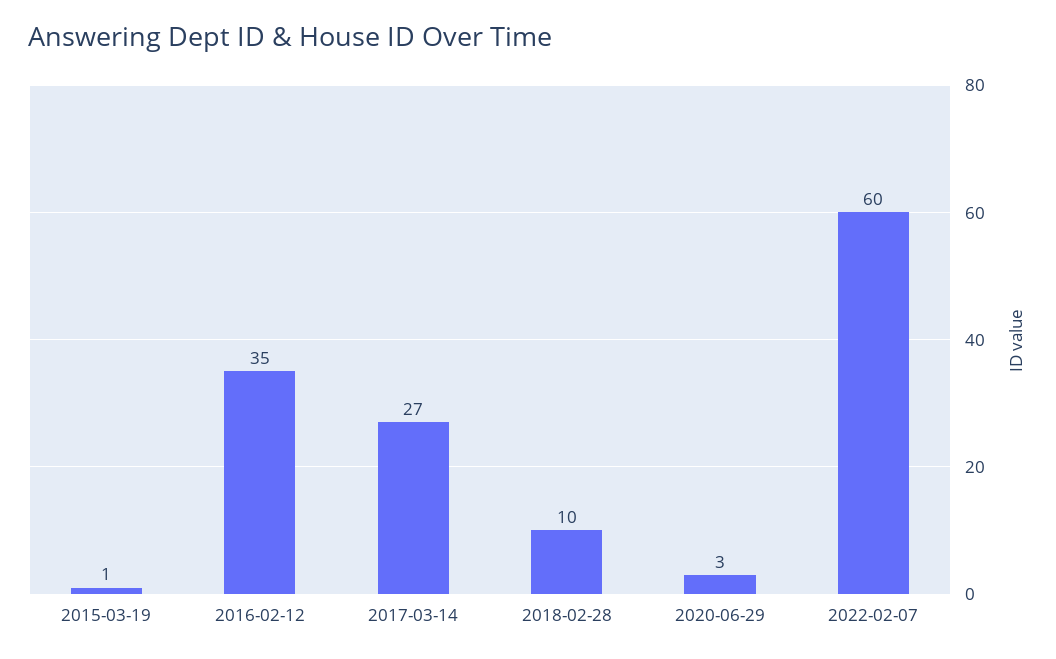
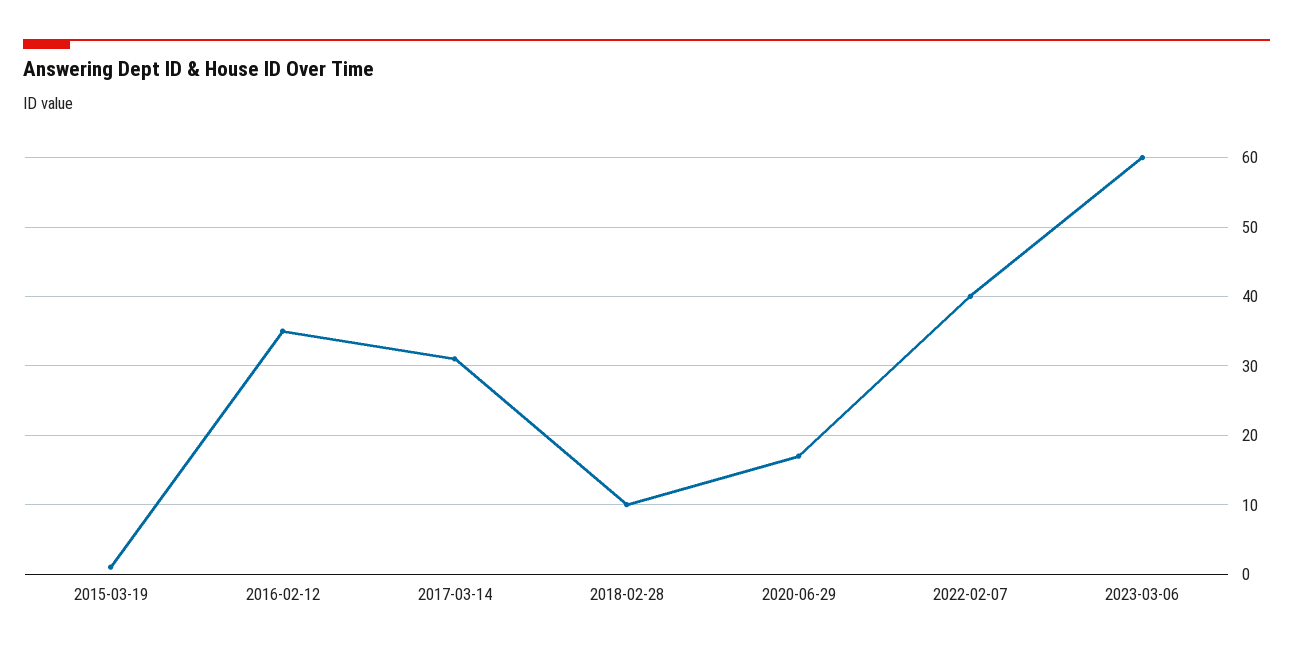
2017-03-14: 27 -> 31
2020-06-29: 3 -> 17
2022-02-07: 60 -> 40
2023-03-06: none -> 60

